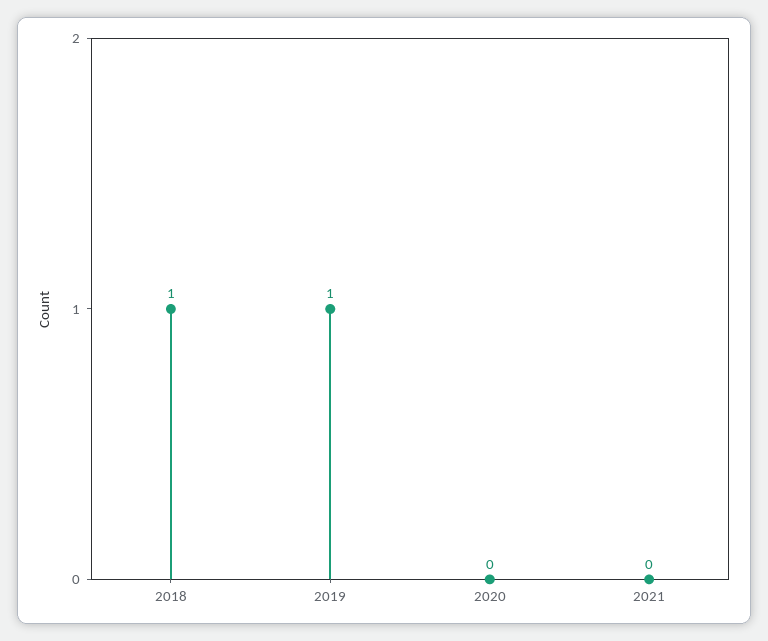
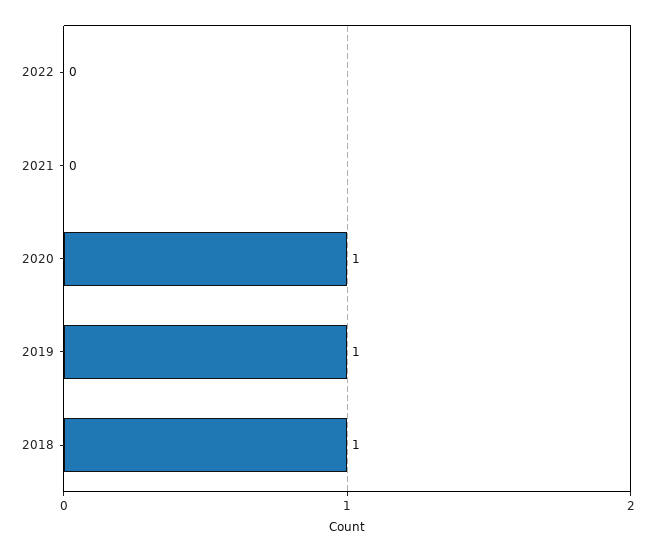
2020: 0 -> 1
2022: none -> 0

